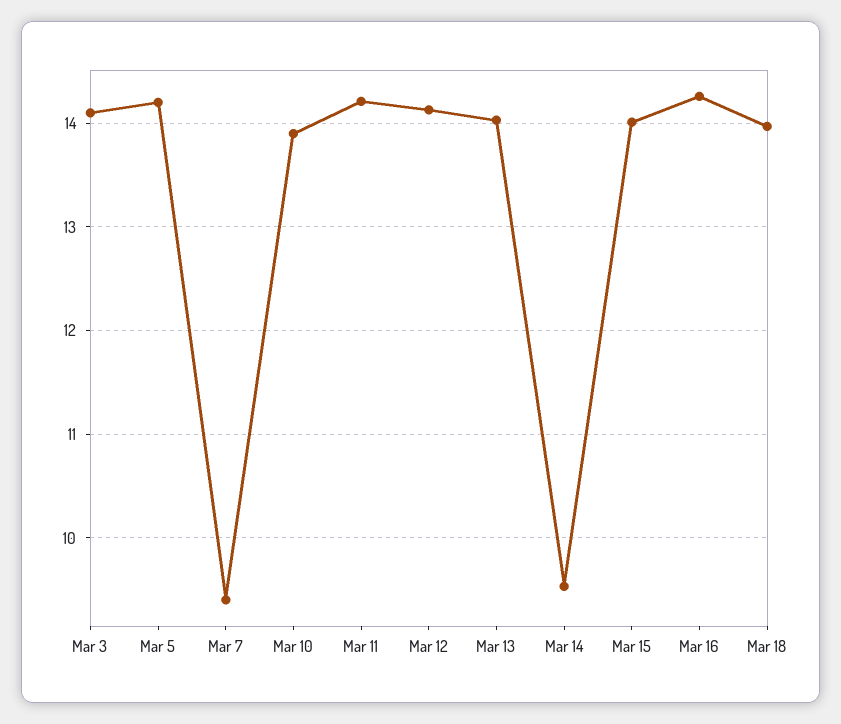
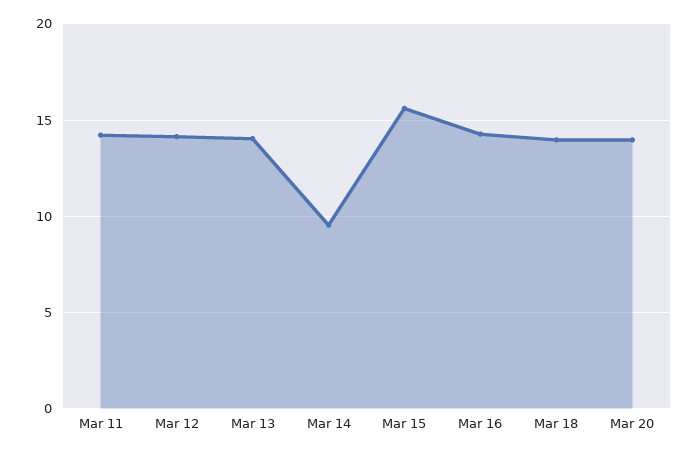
Mar 3: 14.1 -> none
Mar 5: 14.2 -> none
Mar 7: 9.4 -> none
Mar 10: 13.9 -> none
Mar 15: 14 -> 15.5
Mar 20: none -> 14

